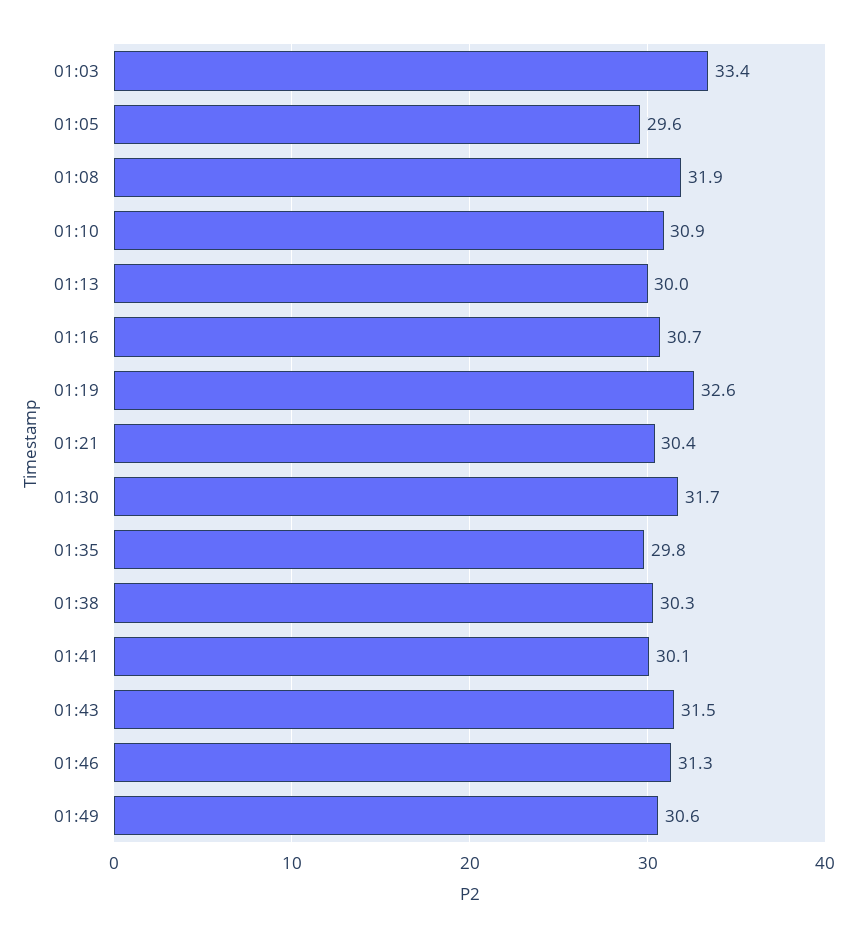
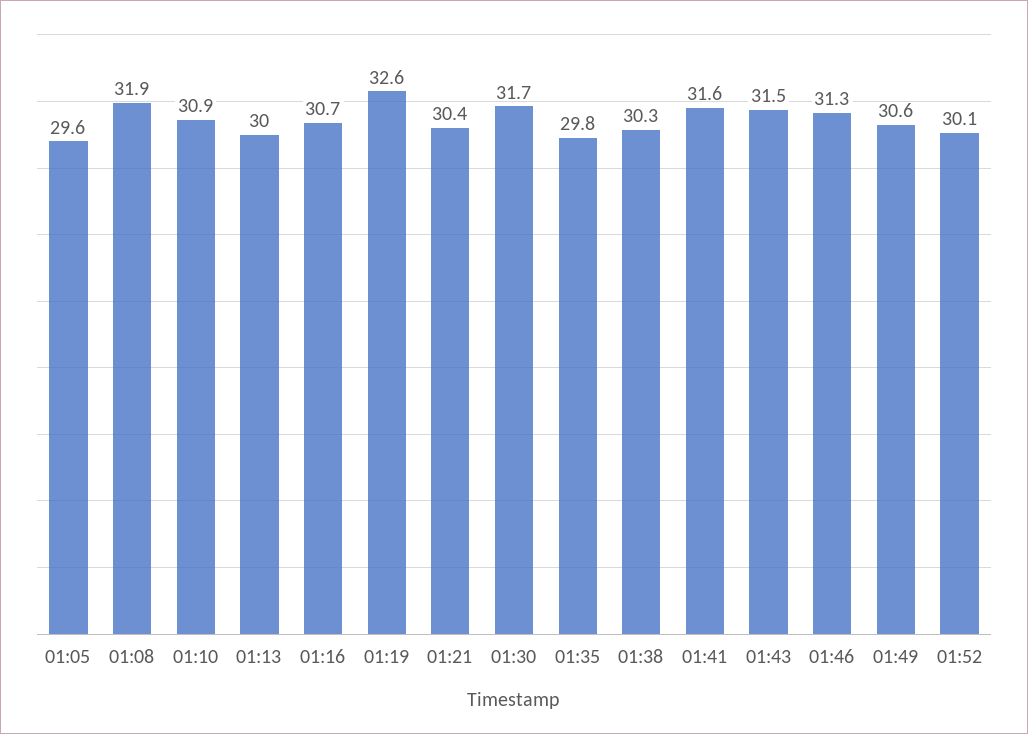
01:03: 33.4 -> none
01:41: 30.1 -> 31.6
01:52: none -> 30.1

